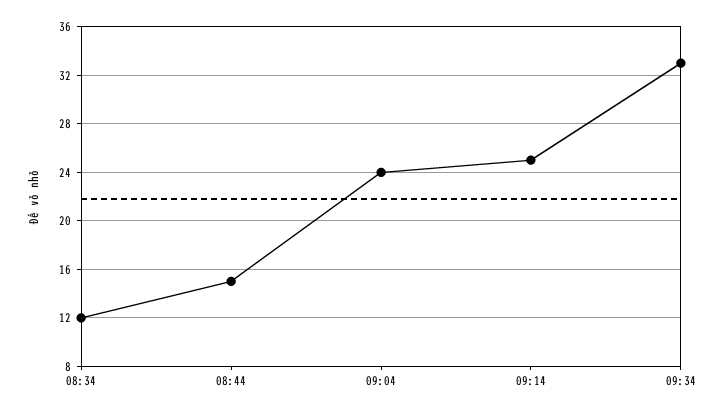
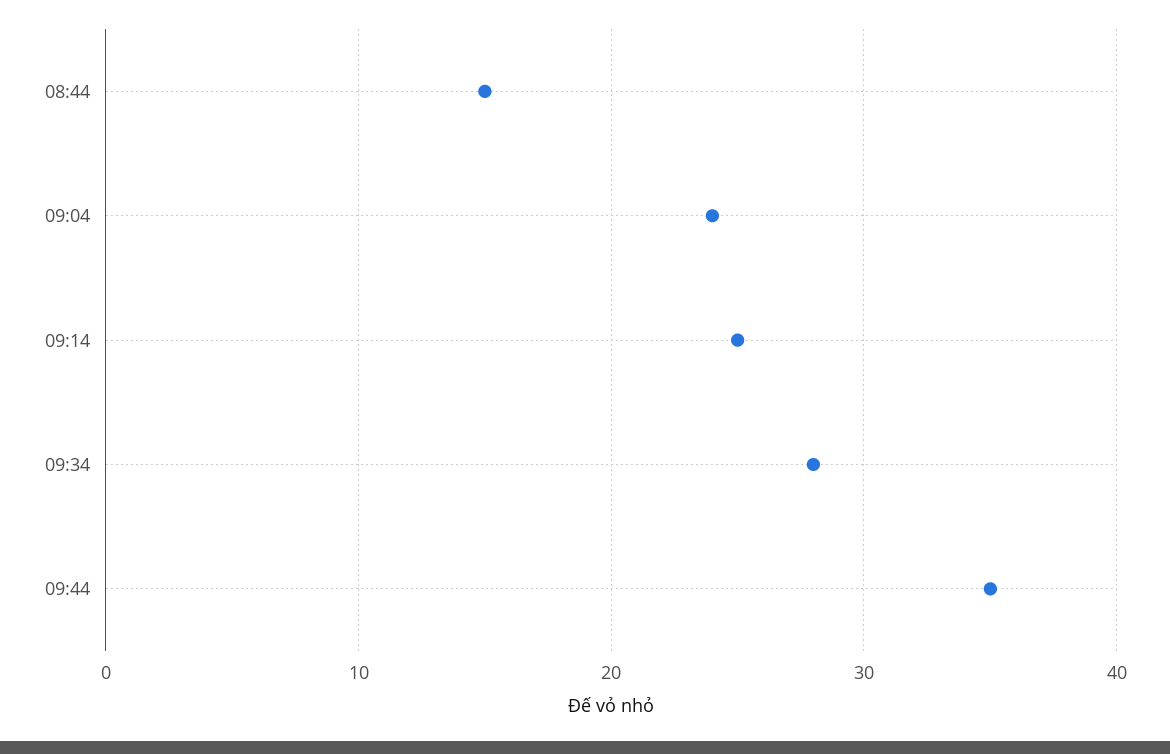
08:34: 12 -> none
09:34: 33 -> 28
09:44: none -> 35

